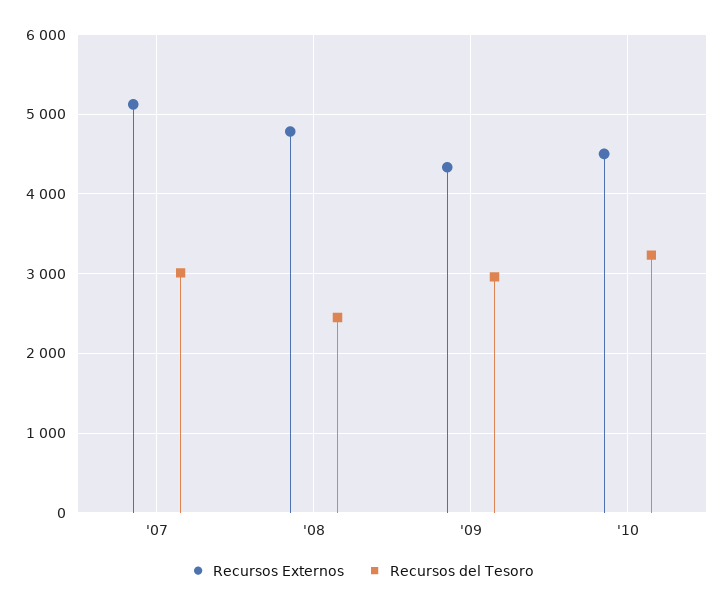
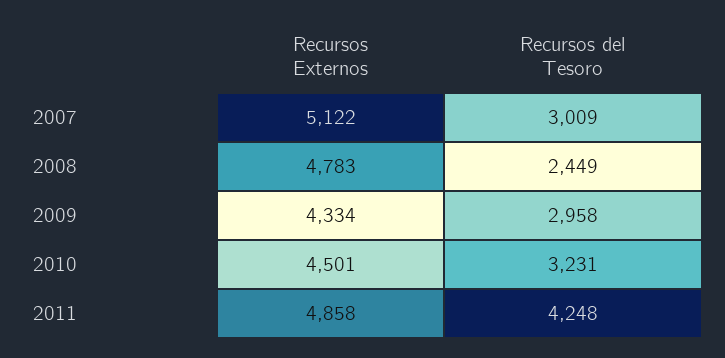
Recursos Externos, 2011: none -> 4858
Recursos del Tesoro, 2011: none -> 4248

